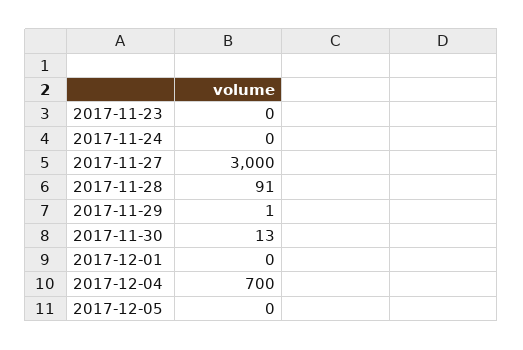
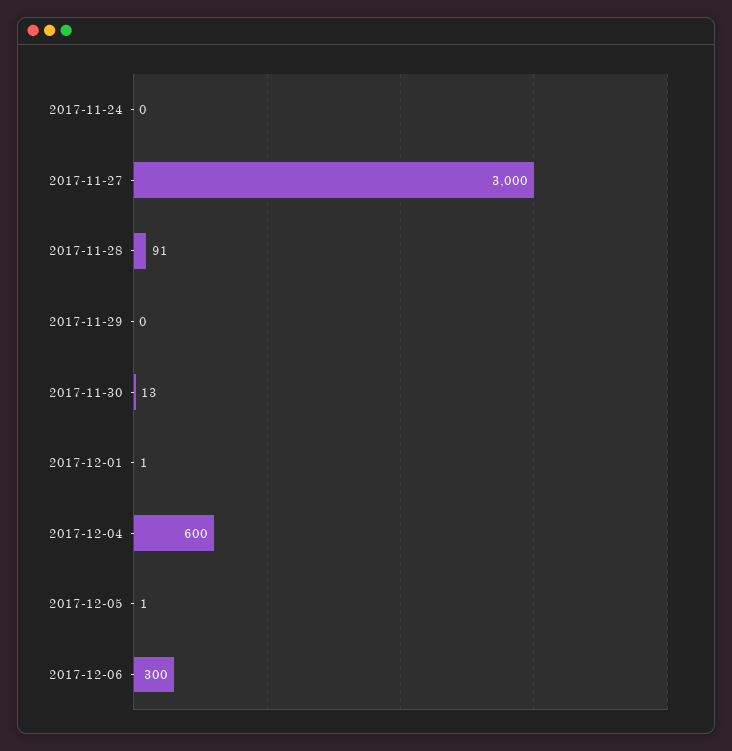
2017-11-23: 0 -> none
2017-11-29: 1 -> 0
2017-12-01: 0 -> 1
2017-12-04: 700 -> 600
2017-12-05: 0 -> 1
2017-12-06: none -> 300

